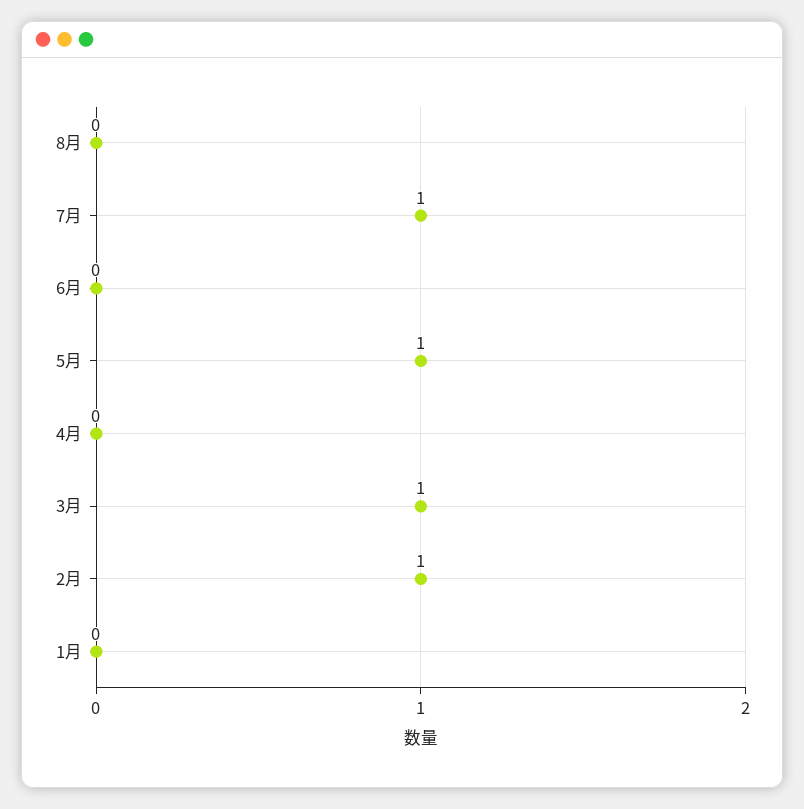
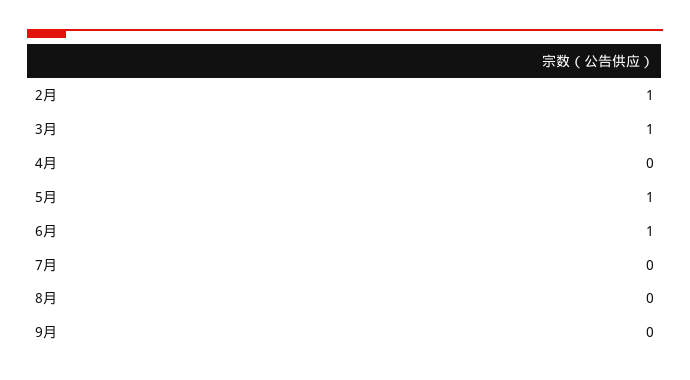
7月: 1 -> 0
6月: 0 -> 1
1月: 0 -> none
9月: none -> 0

